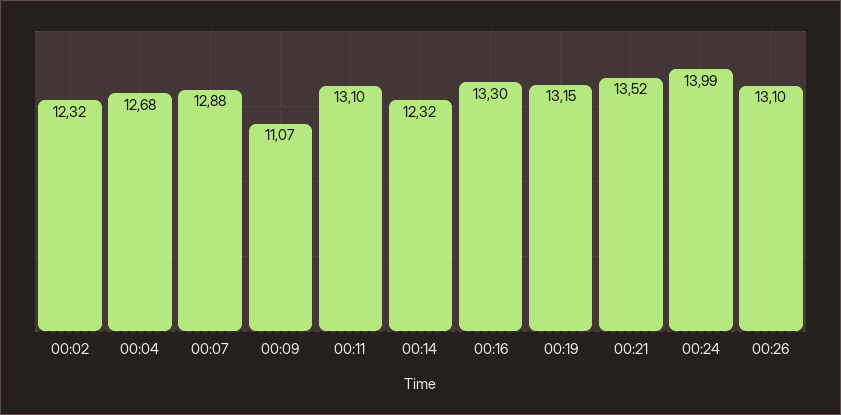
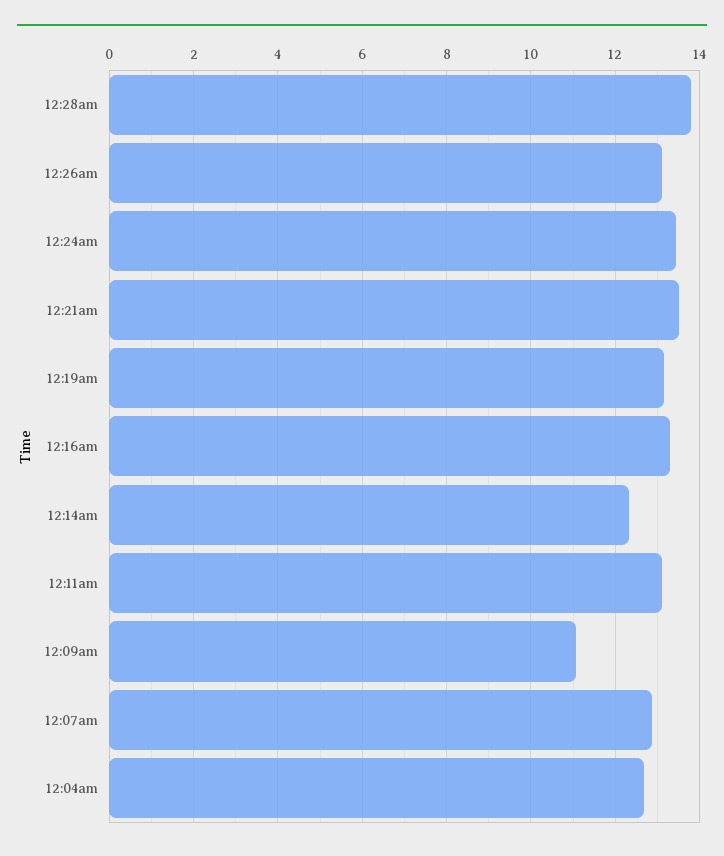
00:02: 12.32 -> none
00:24: 13.99 -> 13.4
12:28am: none -> 13.8

